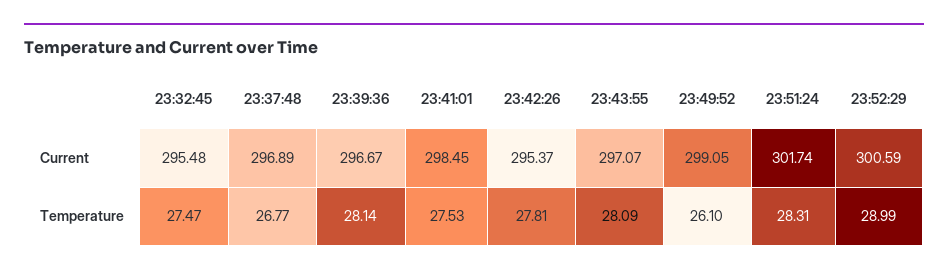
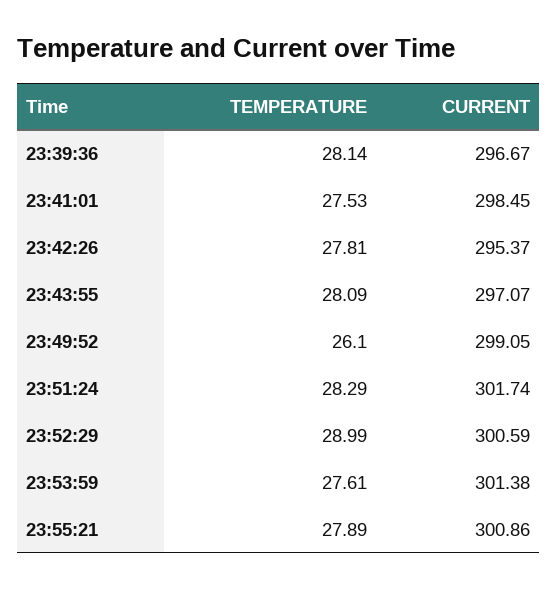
23:32:45, Current: 295.48 -> none
23:37:48, Current: 296.89 -> none
23:32:45, Temperature: 27.47 -> none
23:37:48, Temperature: 26.77 -> none
23:51:24, Temperature: 28.31 -> 28.29
23:53:59, Temperature: none -> 27.61
23:53:59, Current: none -> 301.38
23:55:21, Temperature: none -> 27.89
23:55:21, Current: none -> 300.86

